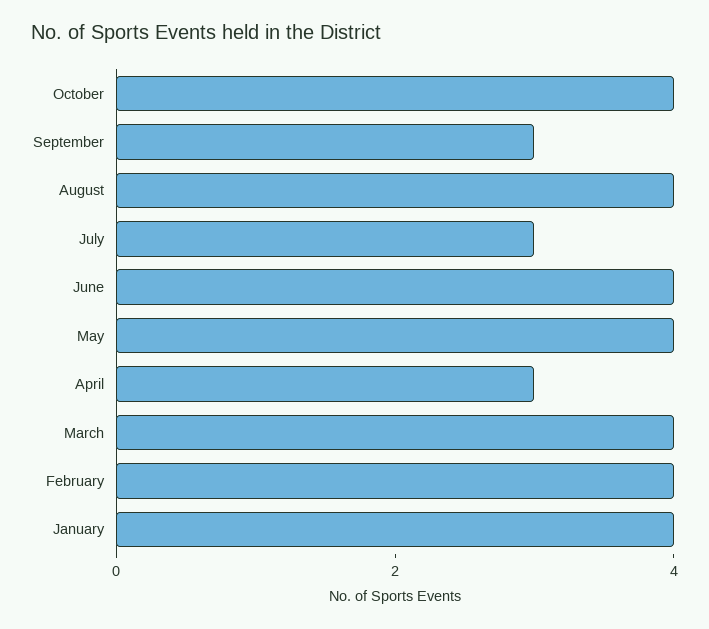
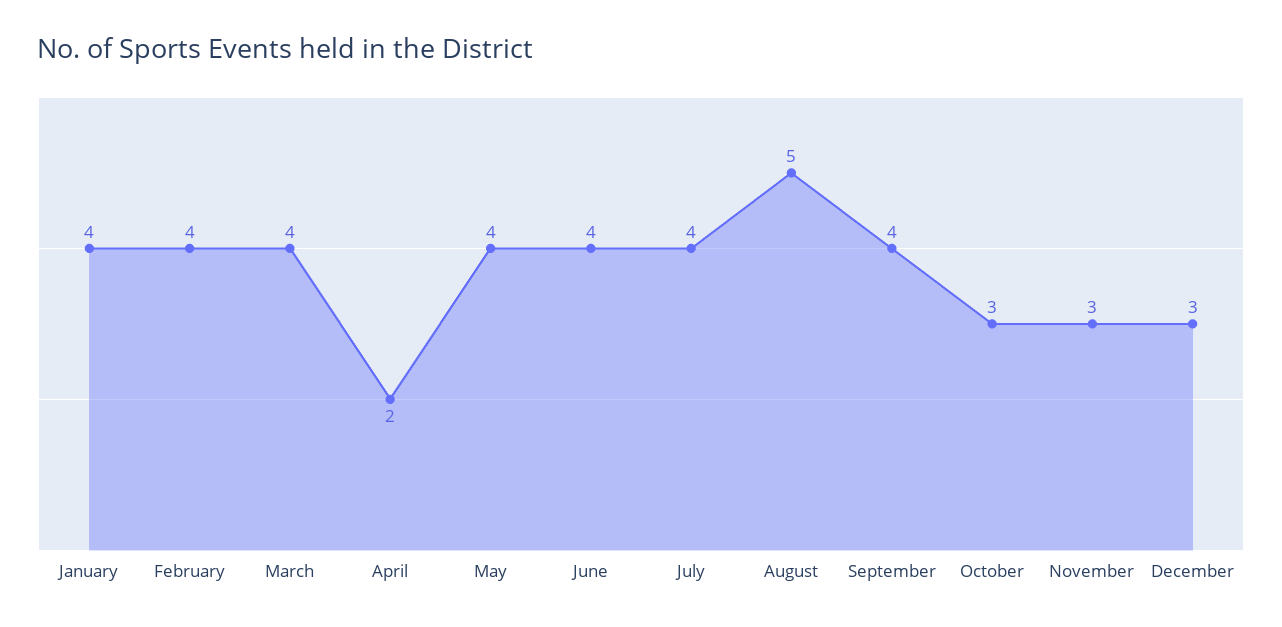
October: 4 -> 3
September: 3 -> 4
August: 4 -> 5
July: 3 -> 4
April: 3 -> 2
November: none -> 3
December: none -> 3

